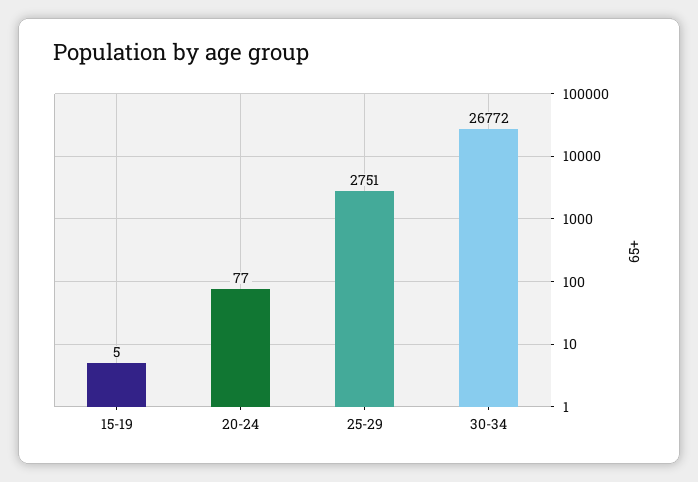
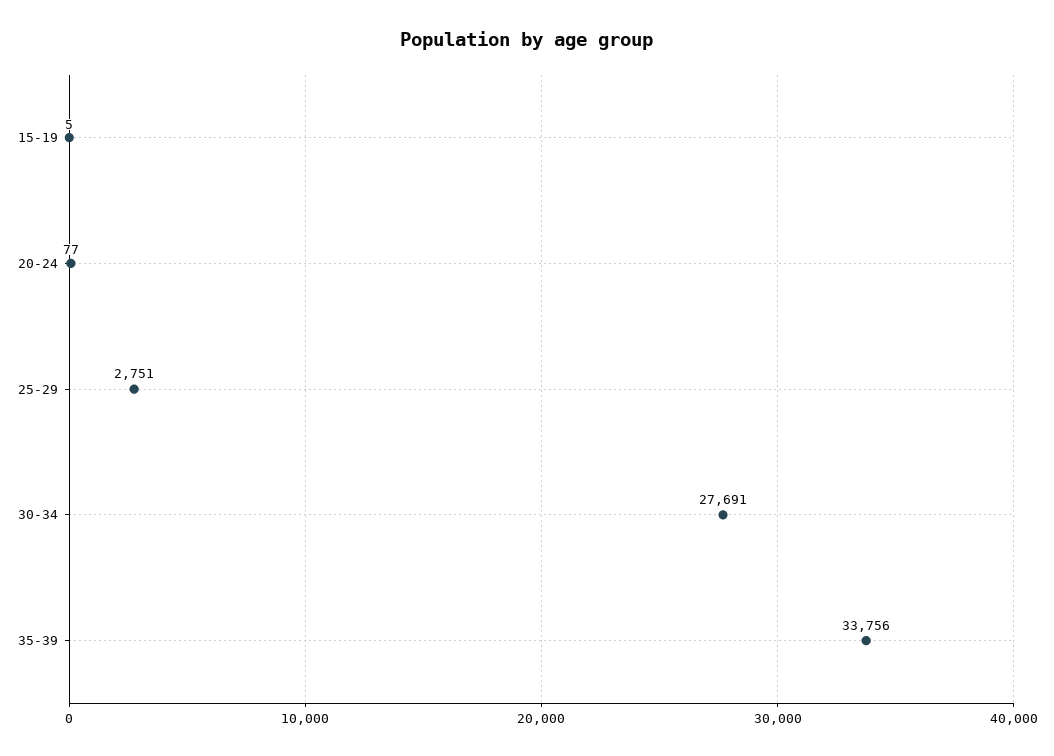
30-34: 26772 -> 27691
35-39: none -> 33756

